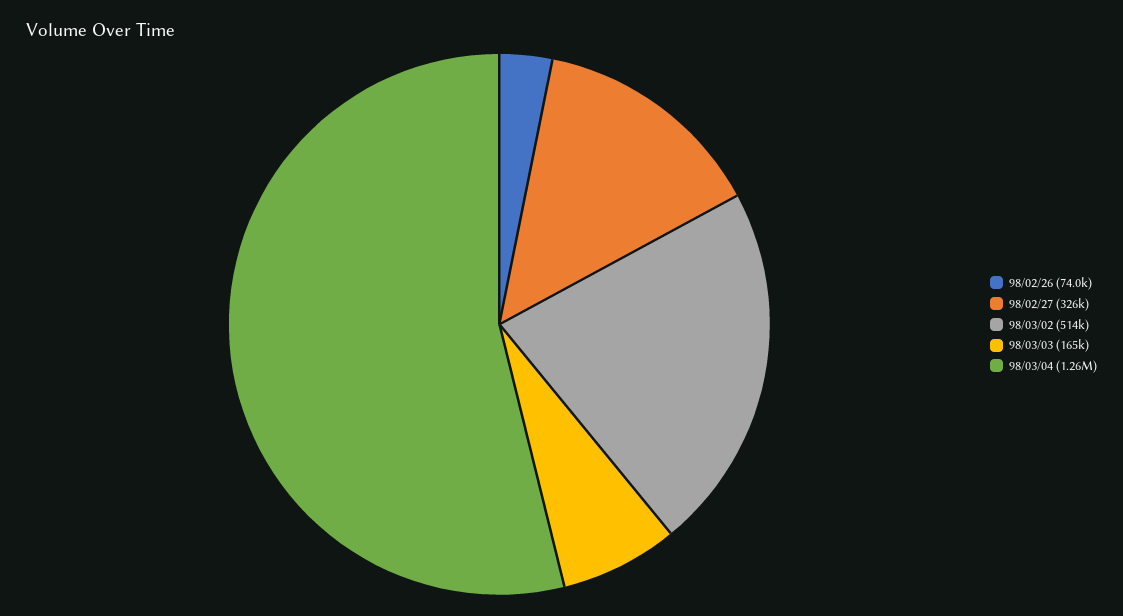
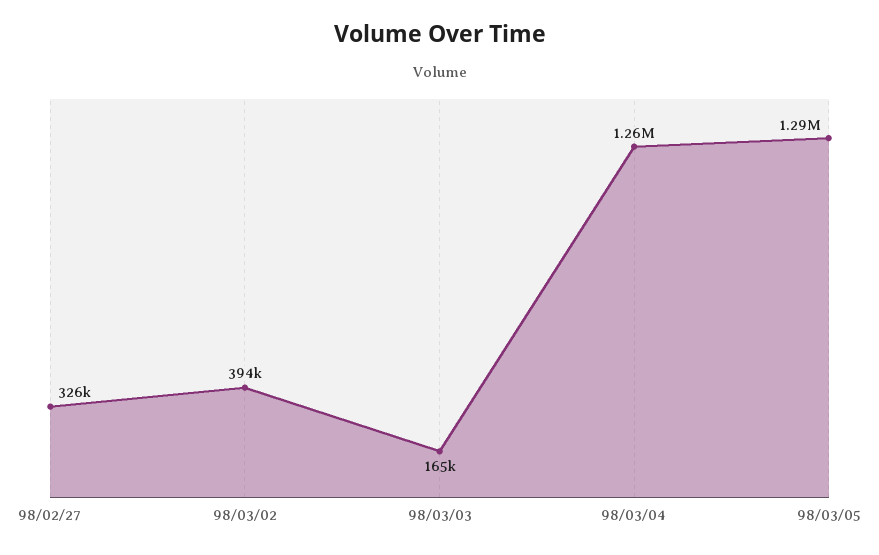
98/02/26: 74000 -> none
98/03/02: 514000 -> 394000
98/03/05: none -> 1290000

